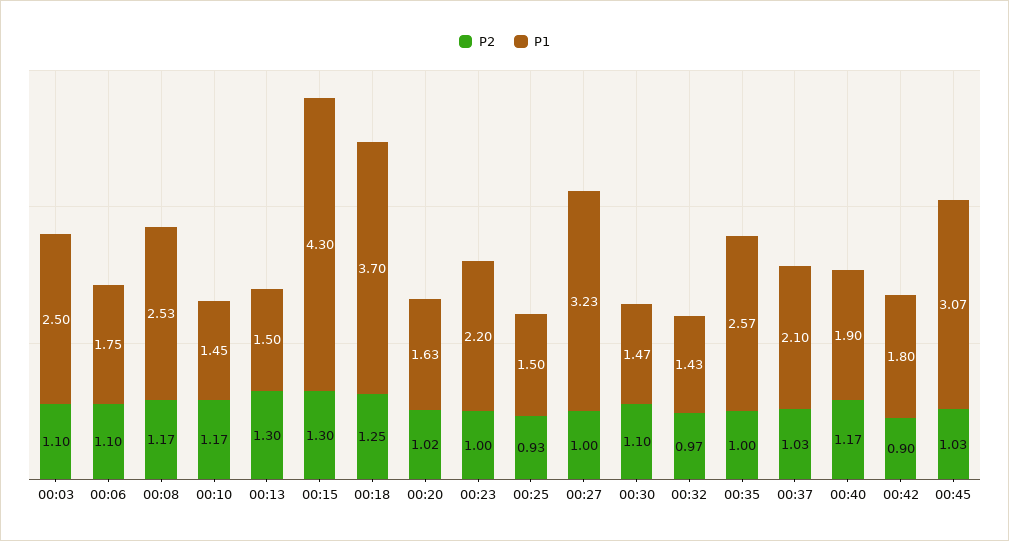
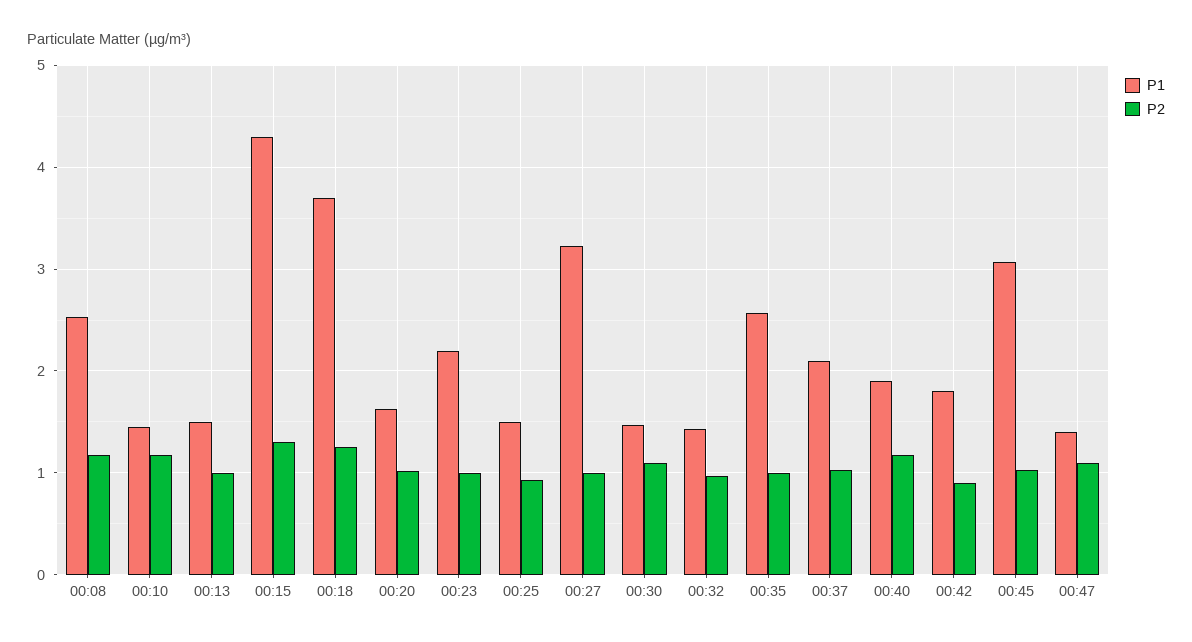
P2, 00:03: 1.1 -> none
P1, 00:03: 2.5 -> none
P2, 00:06: 1.1 -> none
P1, 00:06: 1.75 -> none
P2, 00:13: 1.3 -> 1
P1, 00:47: none -> 1.4
P2, 00:47: none -> 1.1

